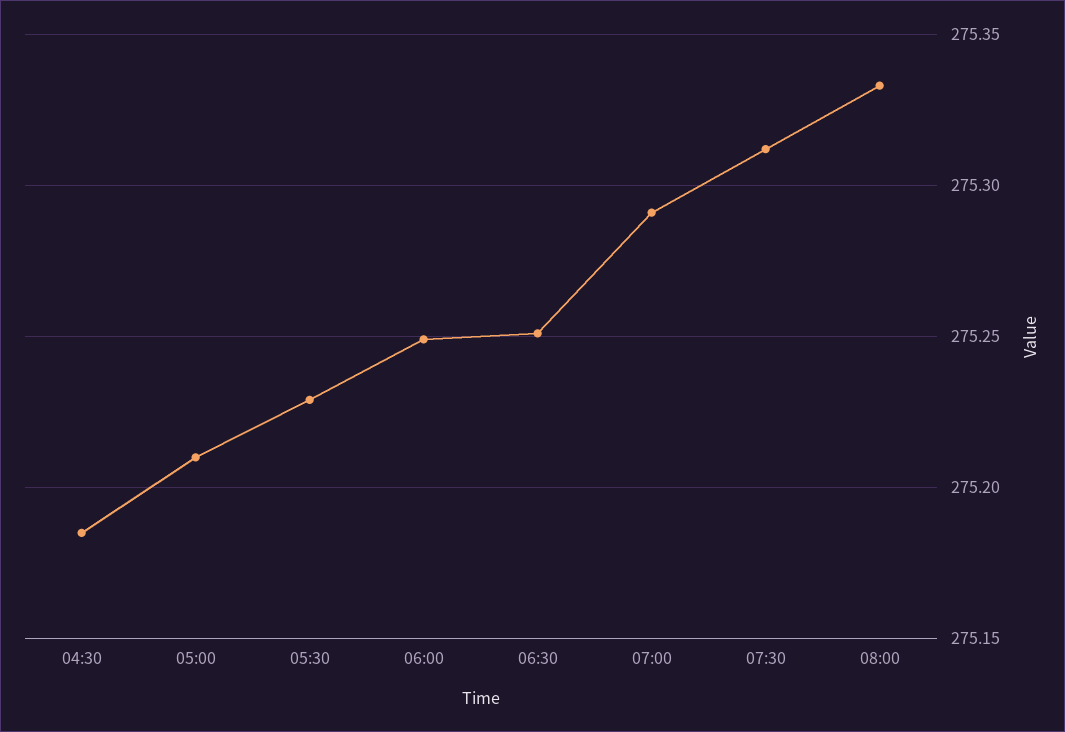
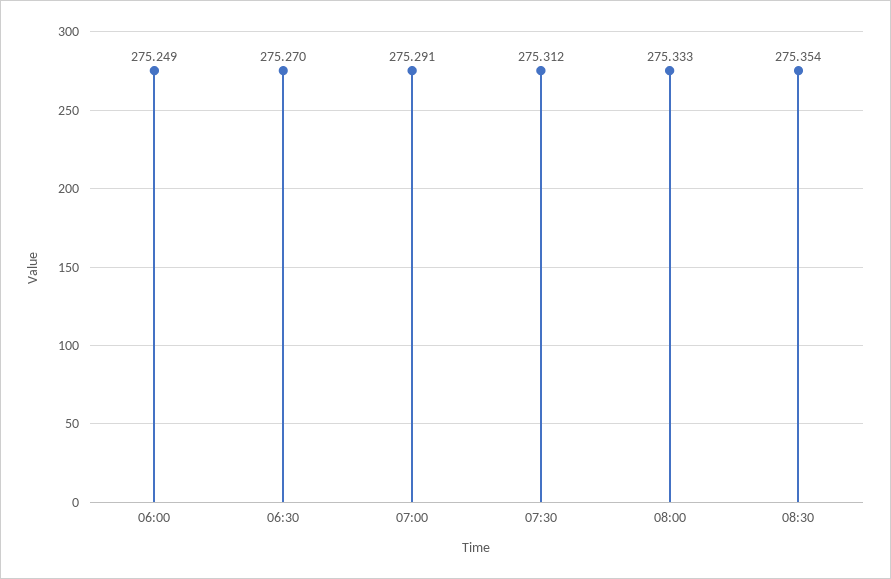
04:30: 275.185 -> none
05:00: 275.21 -> none
05:30: 275.23 -> none
06:30: 275.25 -> 275.27
08:30: none -> 275.354

